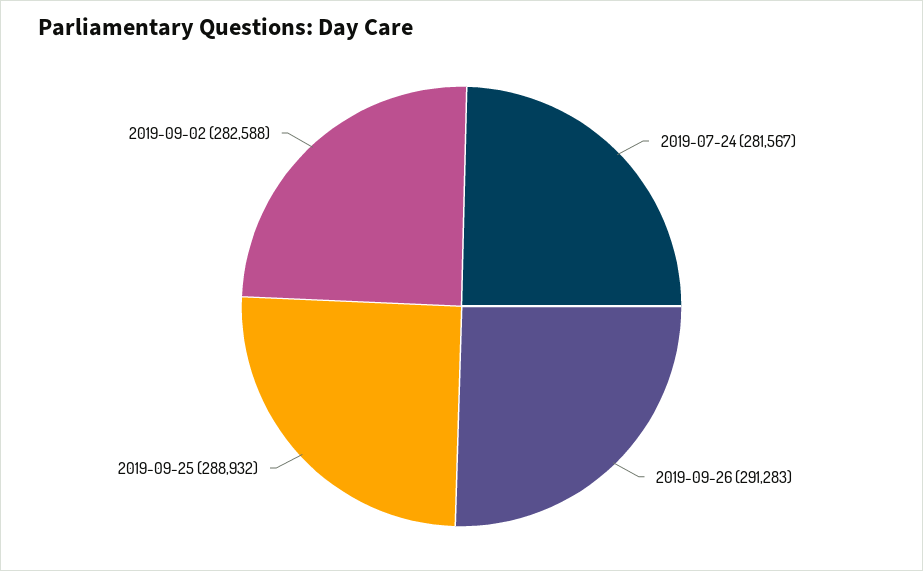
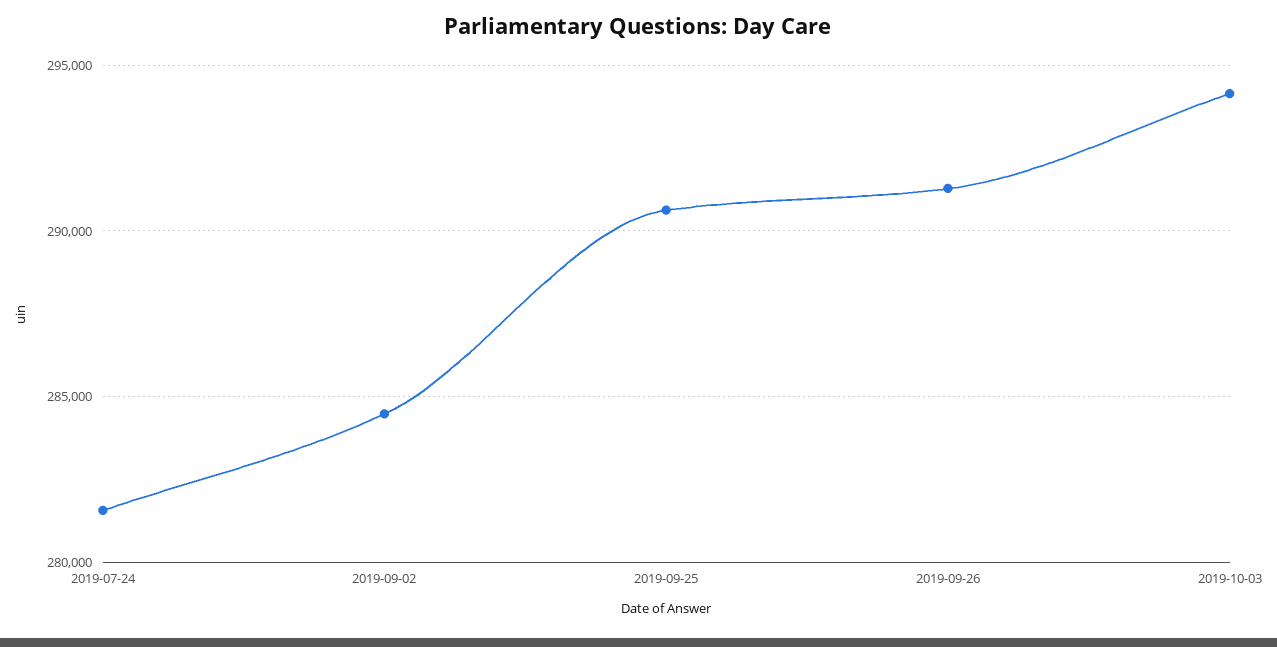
2019-09-25: 288932 -> 290500
2019-09-02: 282588 -> 284500
2019-10-03: none -> 294000

